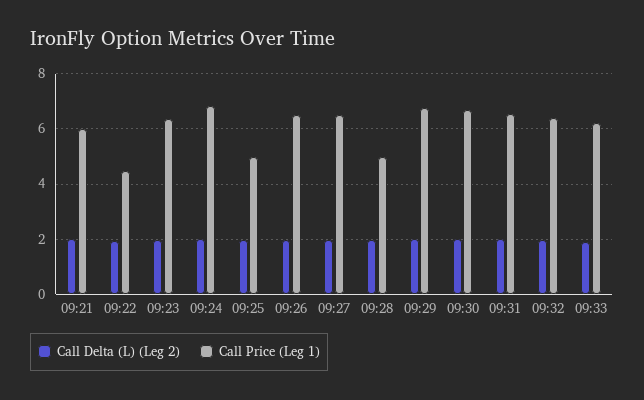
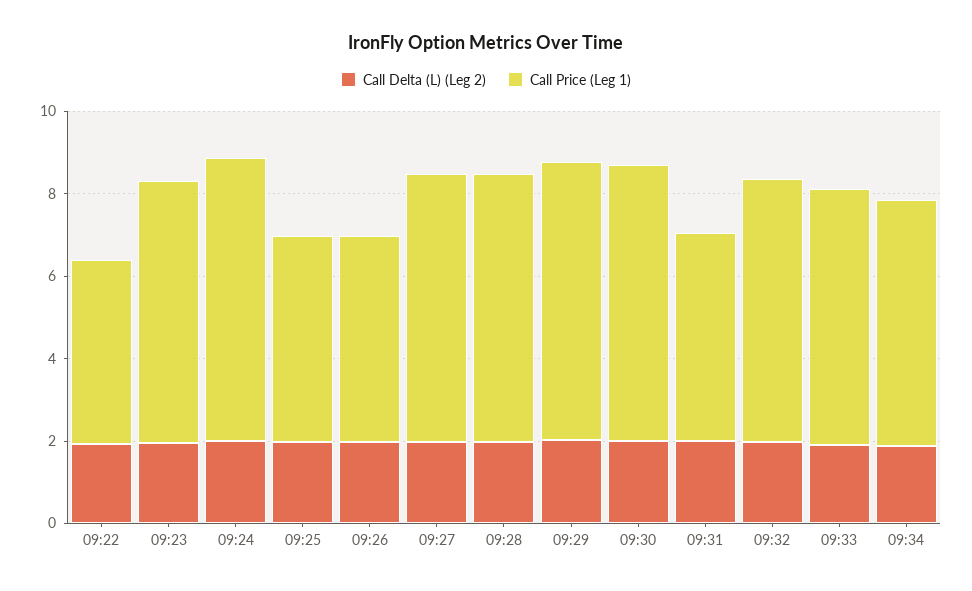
Call Delta (L) (Leg 2), 09:21: 2 -> none
Call Price (Leg 1), 09:21: 6 -> none
Call Price (Leg 1), 09:26: 6.5 -> 5
Call Price (Leg 1), 09:28: 5 -> 6.5
Call Price (Leg 1), 09:31: 6.5 -> 5
Call Delta (L) (Leg 2), 09:34: none -> 2
Call Price (Leg 1), 09:34: none -> 6

